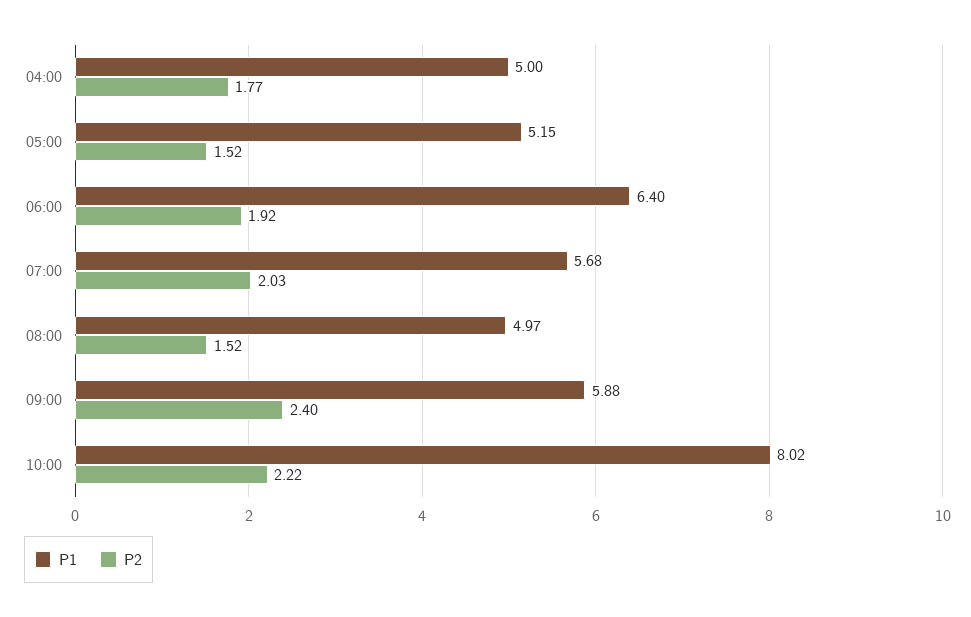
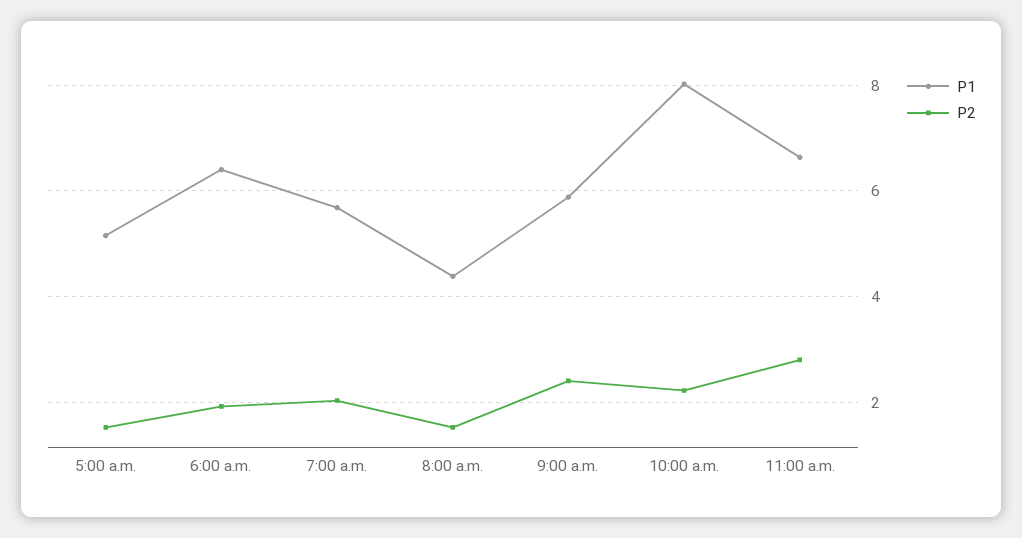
P1, 04:00: 5 -> none
P2, 04:00: 1.77 -> none
P1, 08:00: 4.97 -> 4.4
P1, 11:00 a.m.: none -> 6.6
P2, 11:00 a.m.: none -> 2.8

